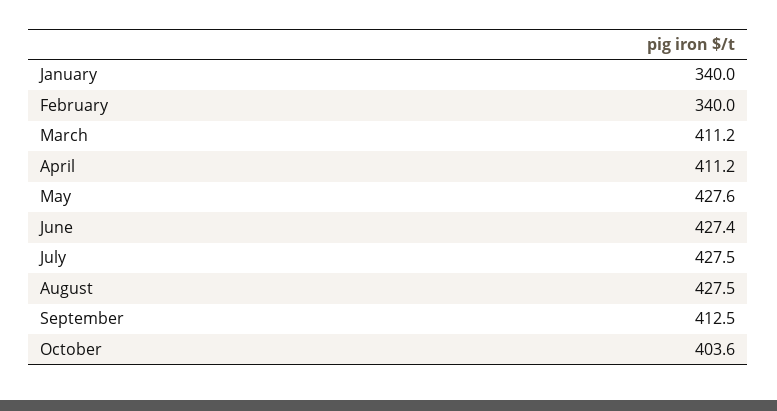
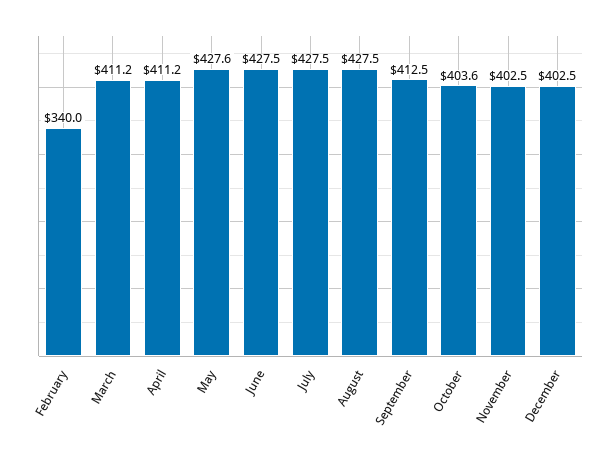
January: 340 -> none
June: 427.4 -> 427.5
November: none -> 402.5
December: none -> 402.5

